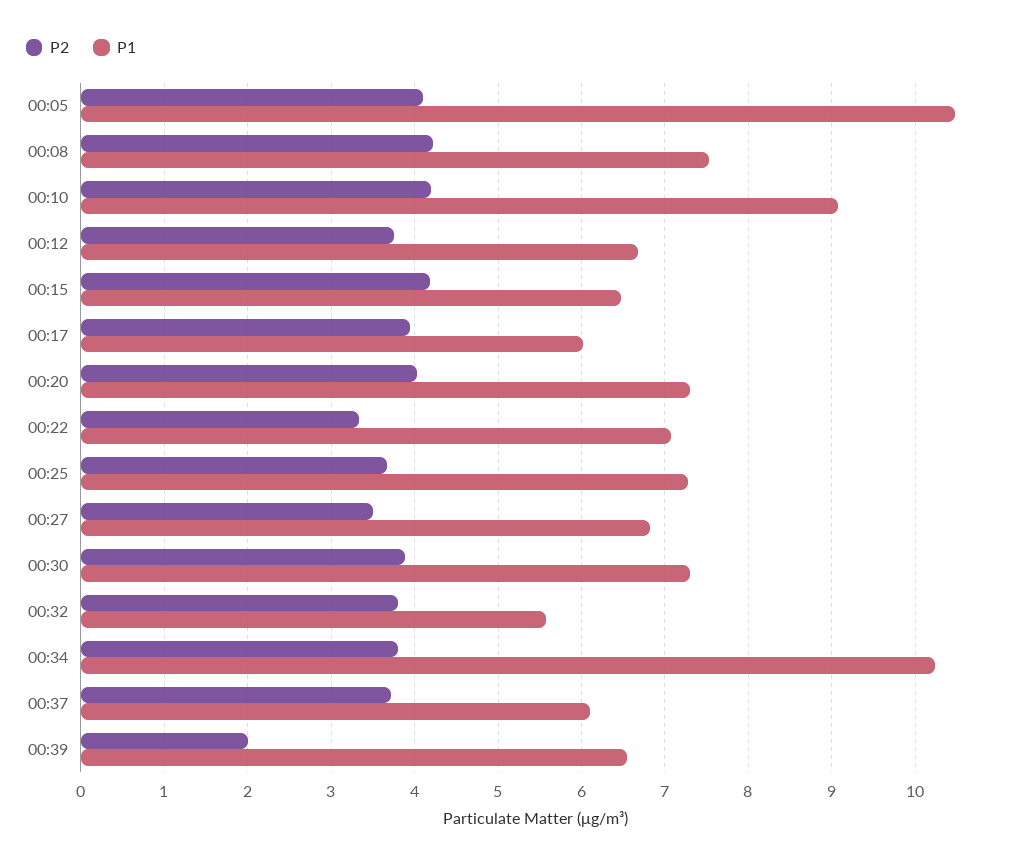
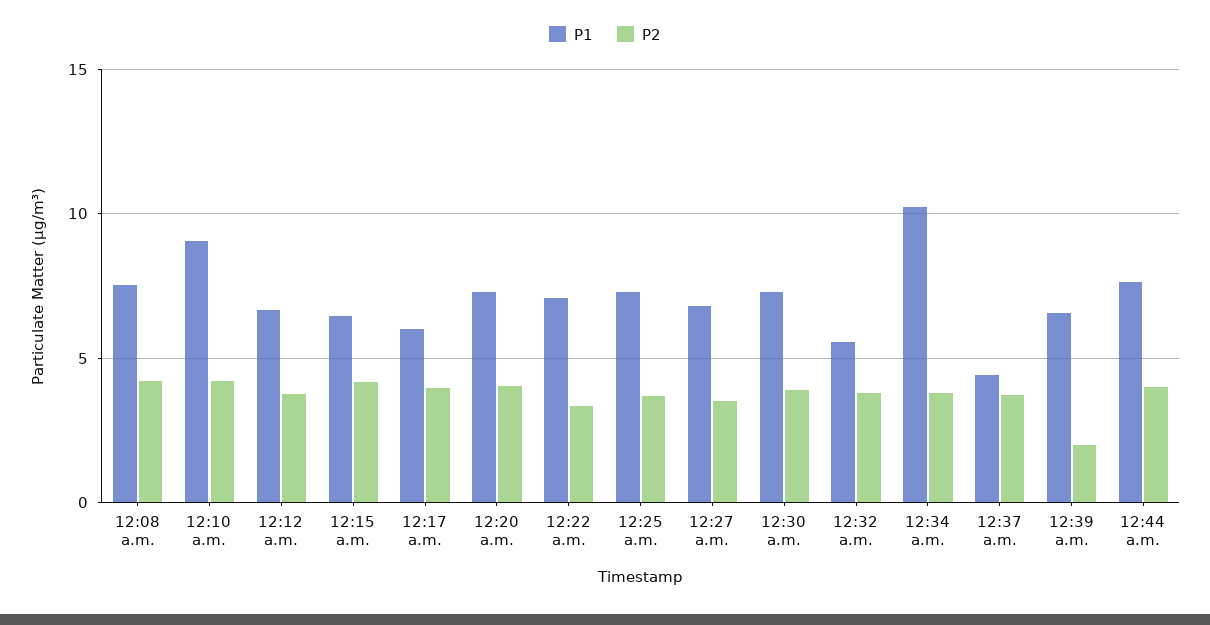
P2, 00:05: 4.1 -> none
P1, 00:05: 10.5 -> none
P1, 00:37: 6.1 -> 4.5
P1, 12:44 a.m.: none -> 7.5
P2, 12:44 a.m.: none -> 4

